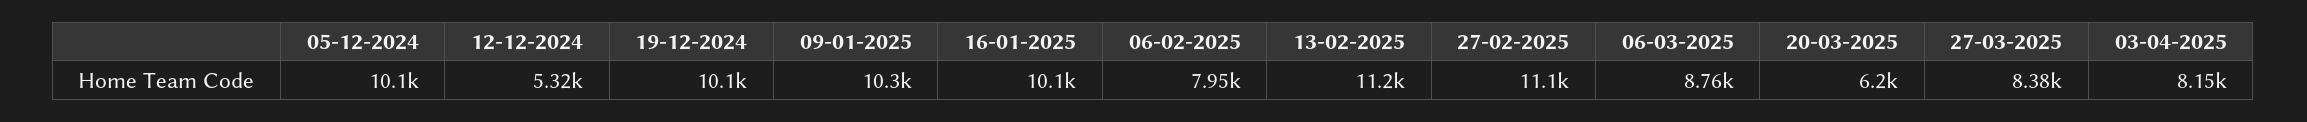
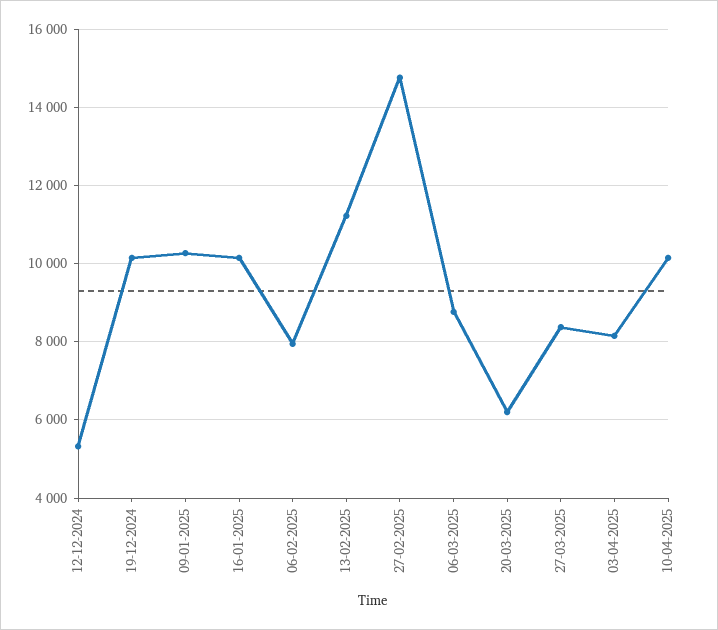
05-12-2024: 10100 -> none
27-02-2025: 11100 -> 14800
10-04-2025: none -> 10200

